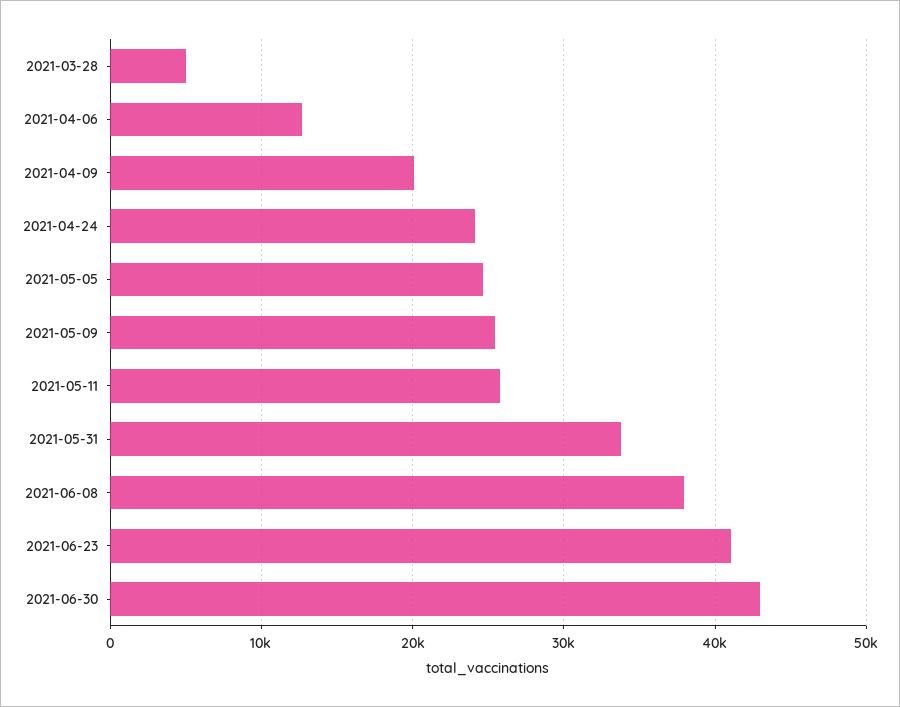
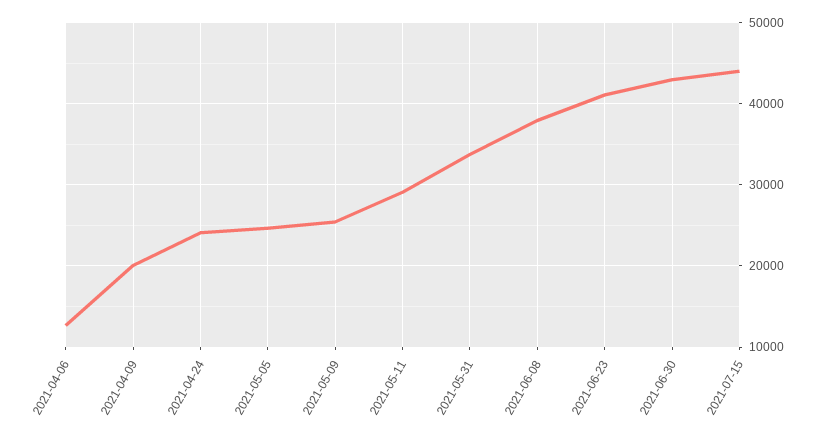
2021-03-28: 5000 -> none
2021-05-11: 26000 -> 29000
2021-07-15: none -> 44000

